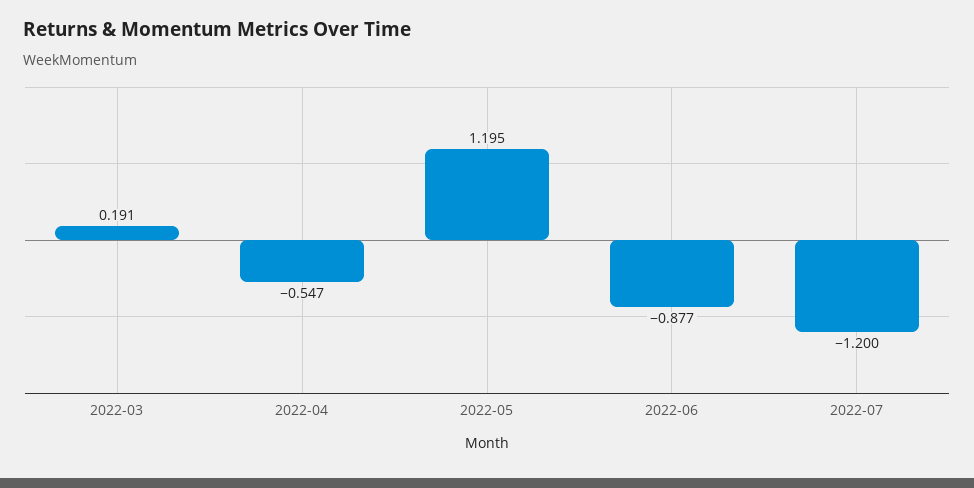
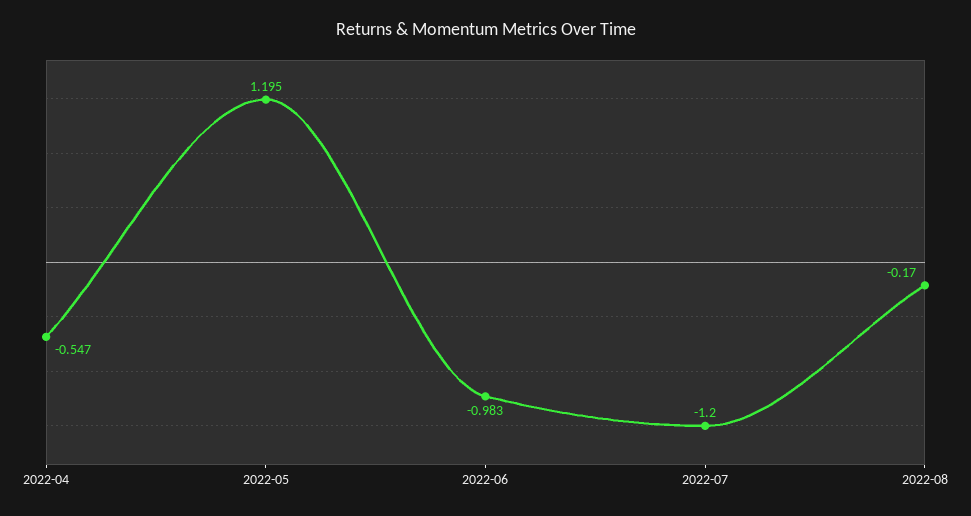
2022-03: 0.191 -> none
2022-06: -0.877 -> -0.983
2022-08: none -> -0.17

